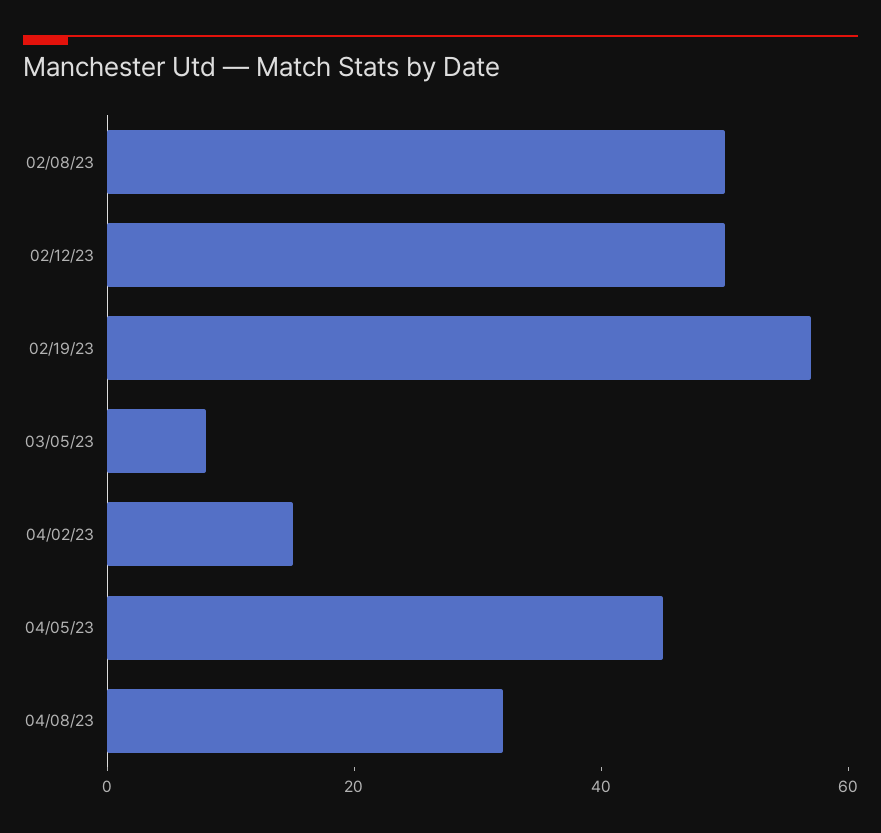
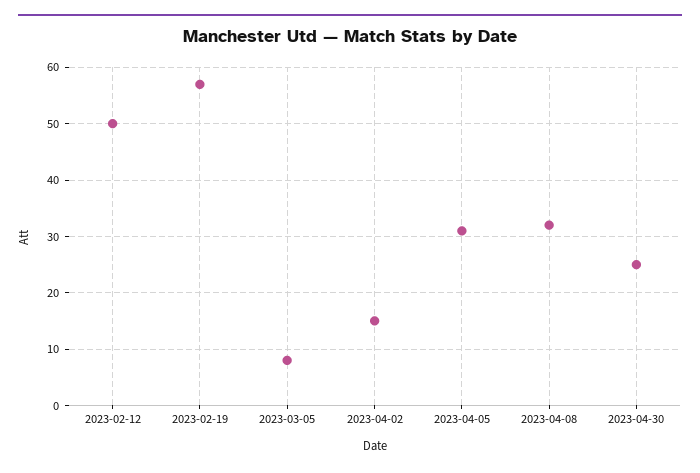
02/08/23: 50 -> none
04/05/23: 45 -> 30
2023-04-30: none -> 25

